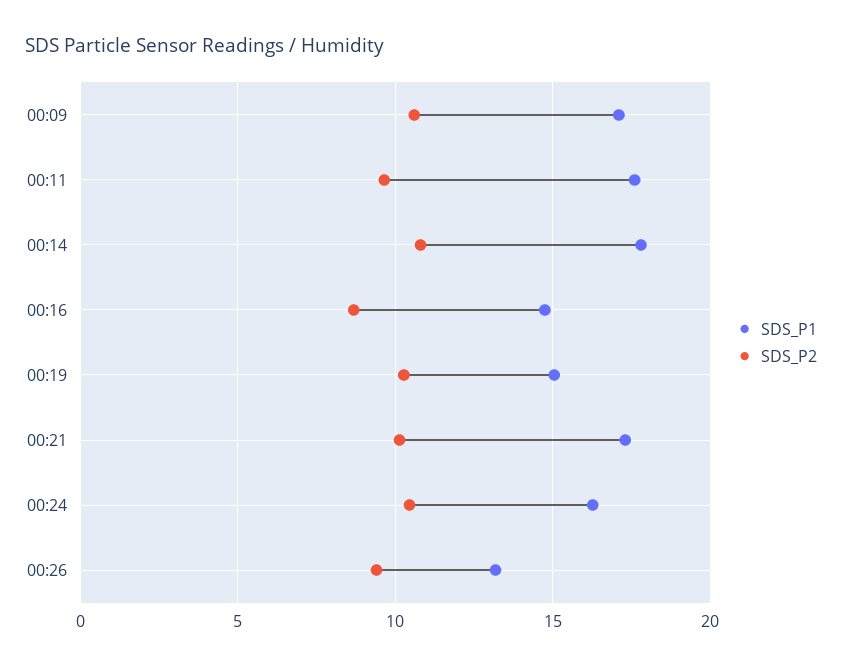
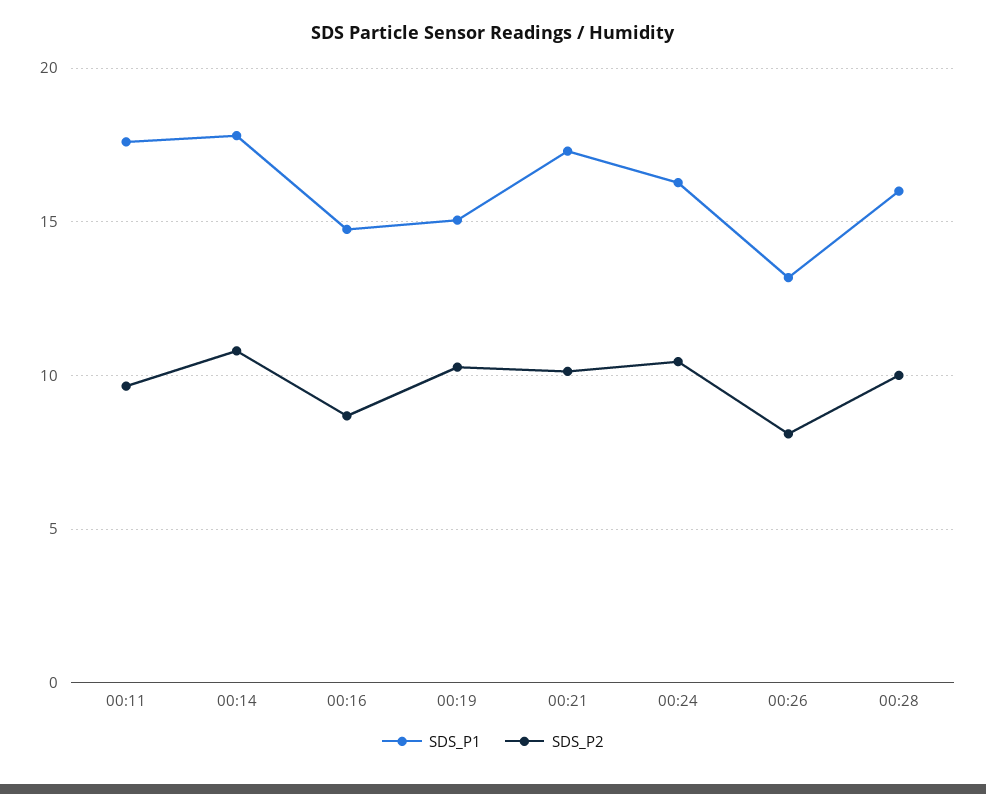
SDS_P1, 00:09: 17 -> none
SDS_P2, 00:09: 10.5 -> none
SDS_P2, 00:26: 9.5 -> 8
SDS_P1, 00:28: none -> 16
SDS_P2, 00:28: none -> 10

